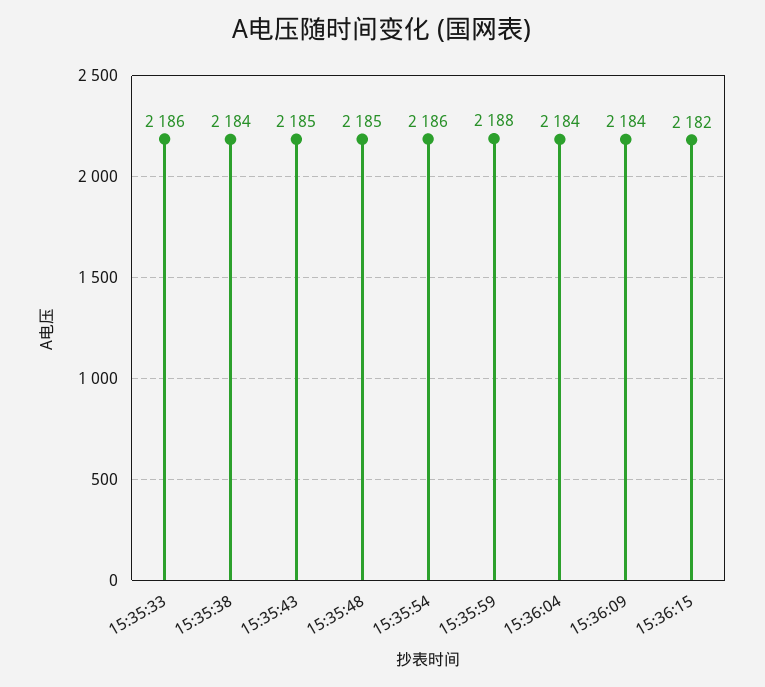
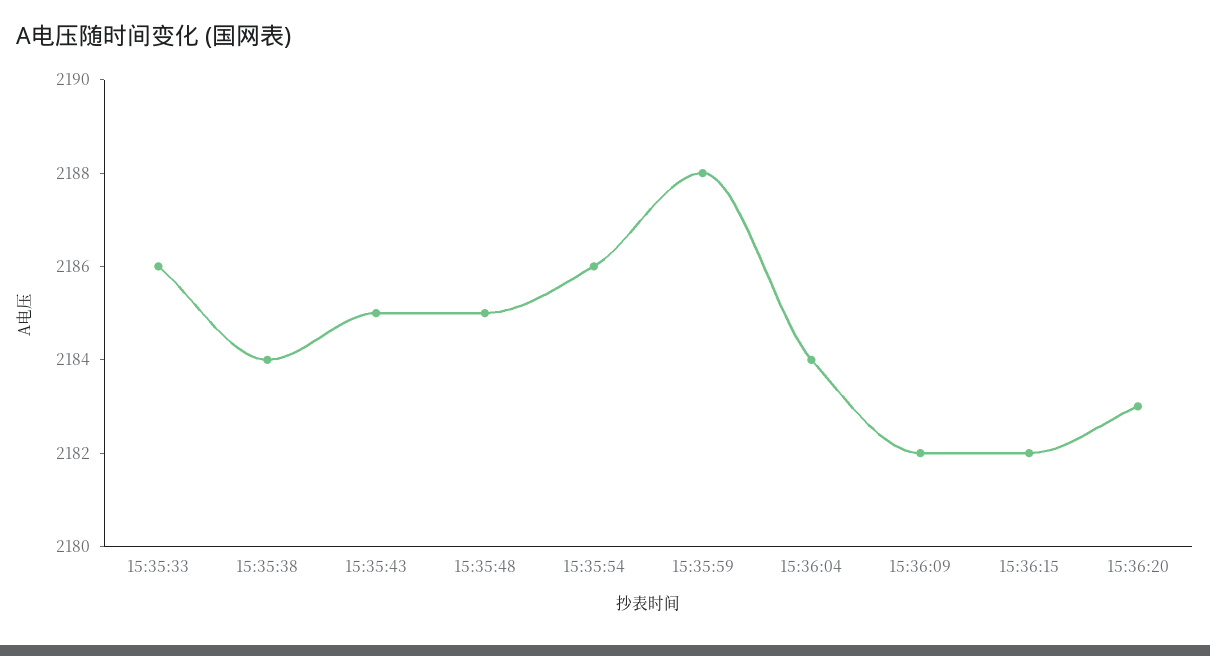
15:36:09: 2184 -> 2182
15:36:20: none -> 2183

